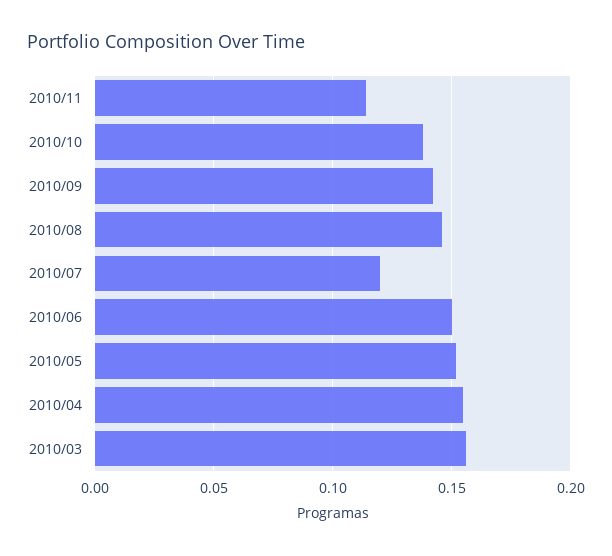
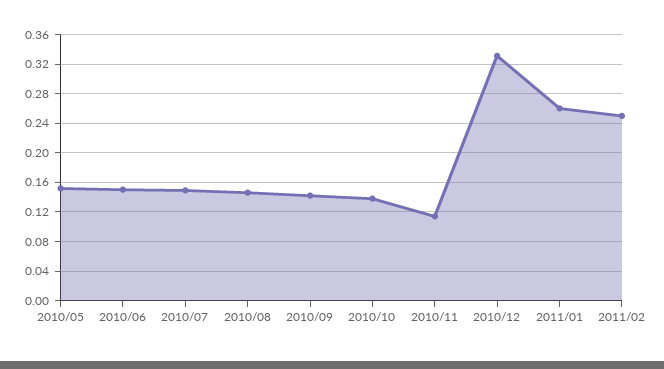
2010/07: 0.12 -> 0.15
2010/04: 0.155 -> none
2010/03: 0.155 -> none
2010/12: none -> 0.33
2011/01: none -> 0.26
2011/02: none -> 0.25

